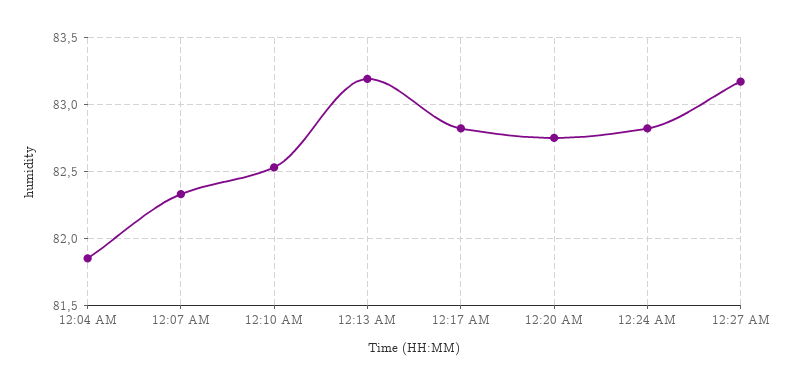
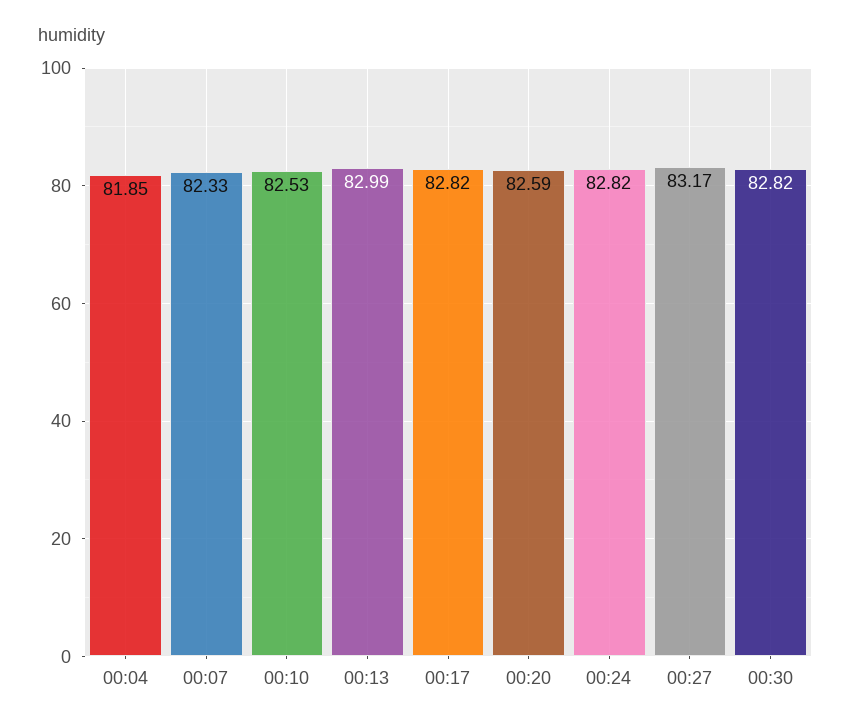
12:13 AM: 83.2 -> 82.99
12:20 AM: 82.75 -> 82.59
00:30: none -> 82.82

